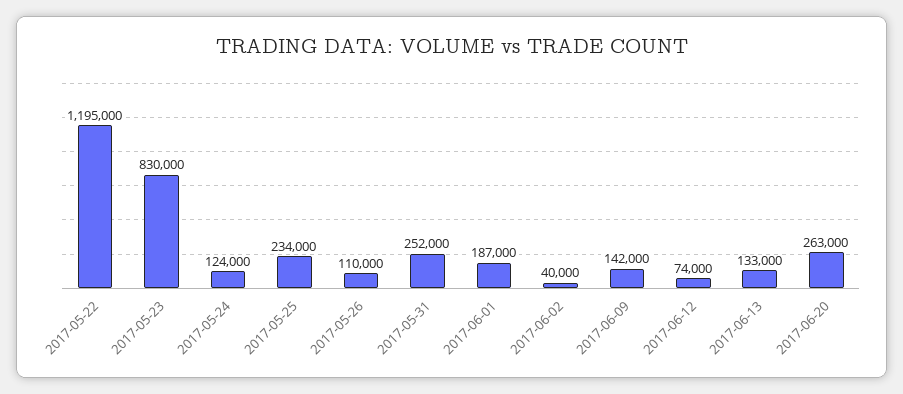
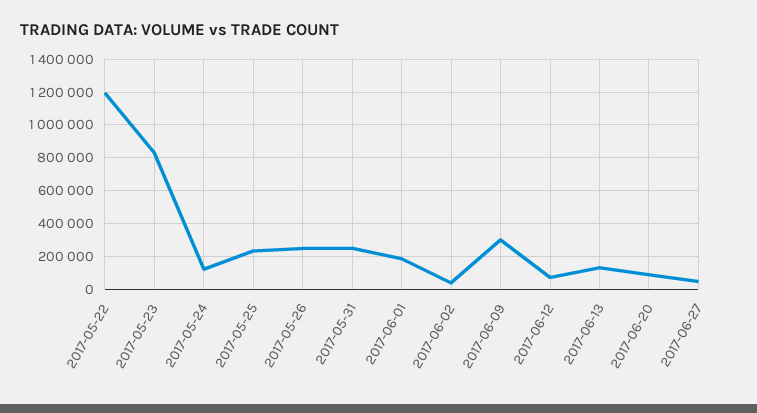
2017-05-26: 110000 -> 250000
2017-06-09: 142000 -> 300000
2017-06-20: 263000 -> 100000
2017-06-27: none -> 50000

